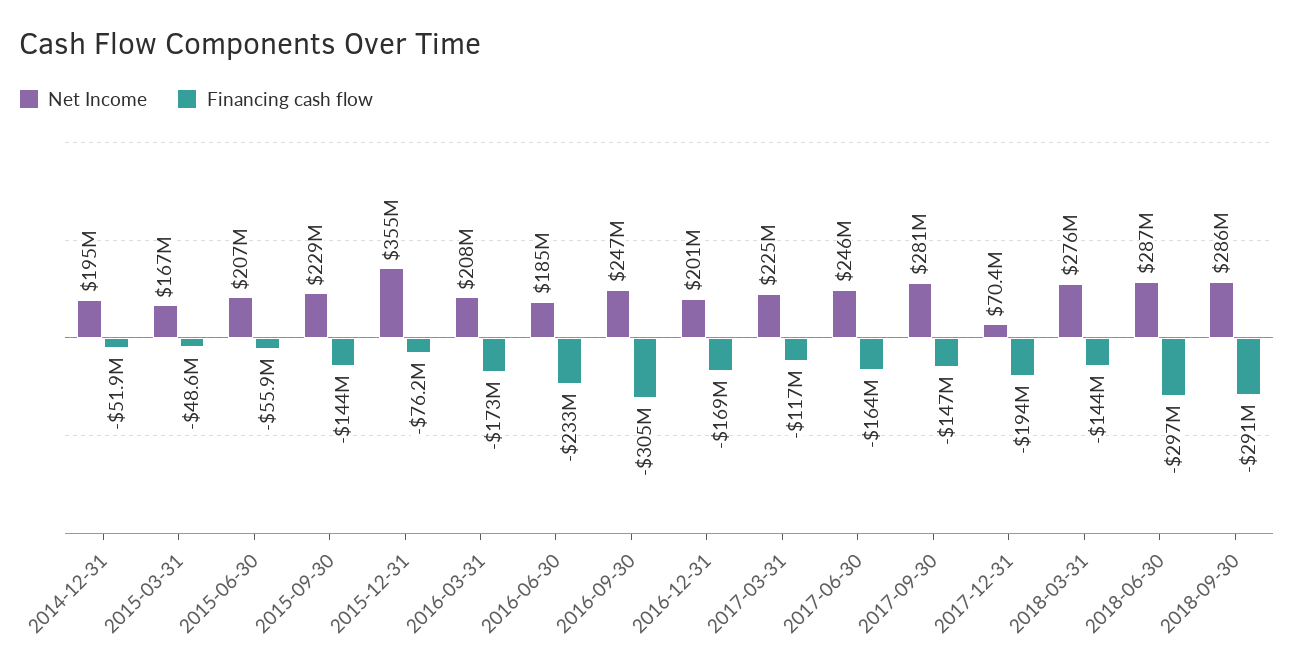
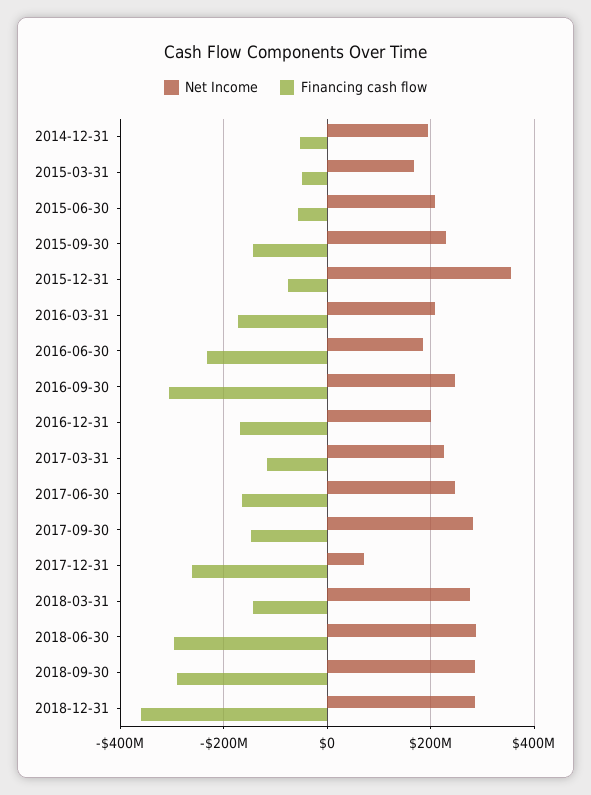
Financing cash flow, 2017-12-31: -194000000 -> -260000000
Net Income, 2018-12-31: none -> 280000000
Financing cash flow, 2018-12-31: none -> -360000000

